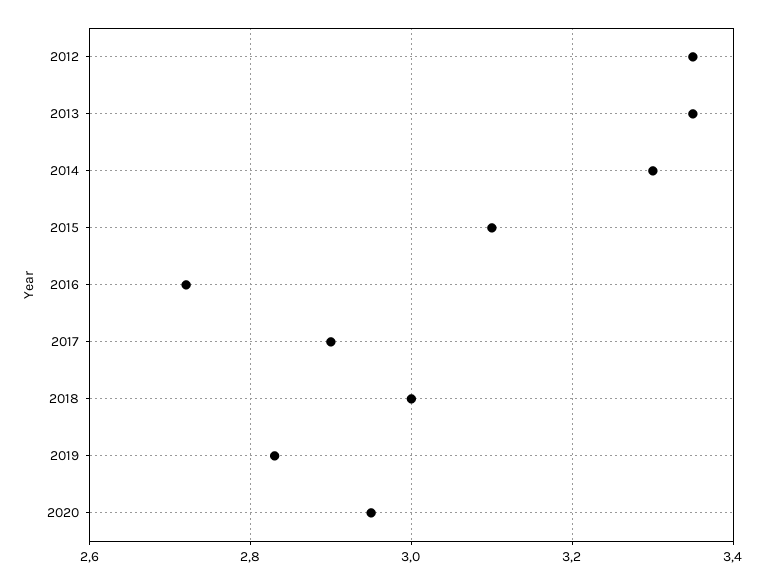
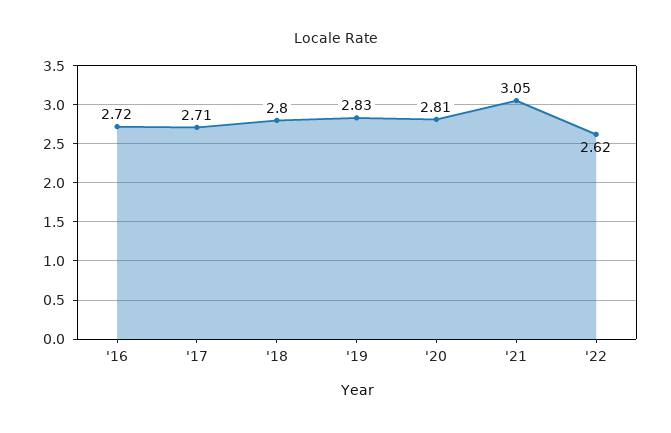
2012: 3.35 -> none
2013: 3.35 -> none
2014: 3.3 -> none
2015: 3.1 -> none
2017: 2.9 -> 2.71
2018: 3 -> 2.8
2020: 2.95 -> 2.81
'21: none -> 3.05
'22: none -> 2.62

